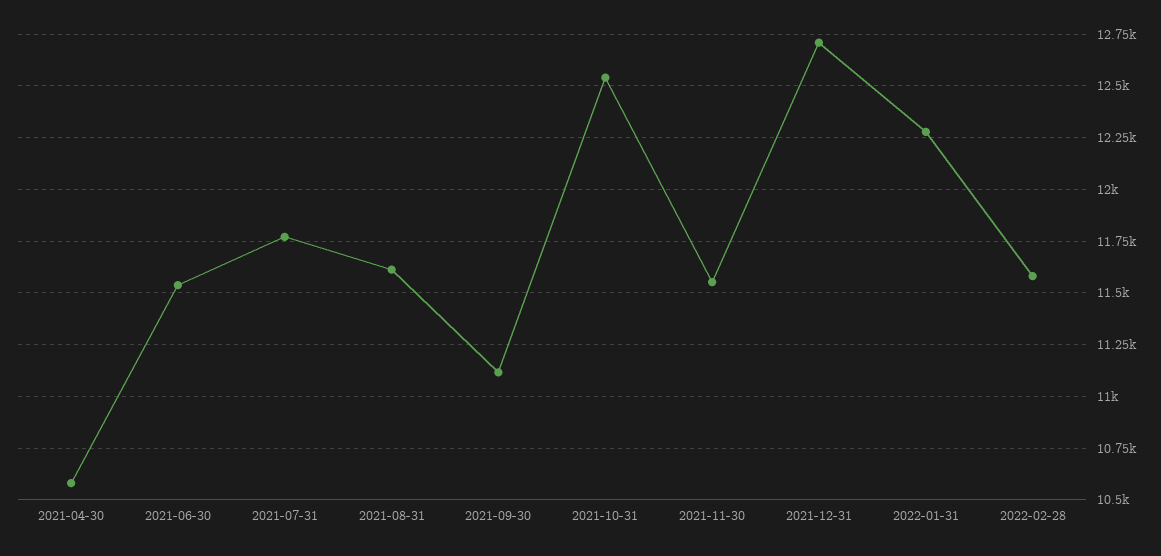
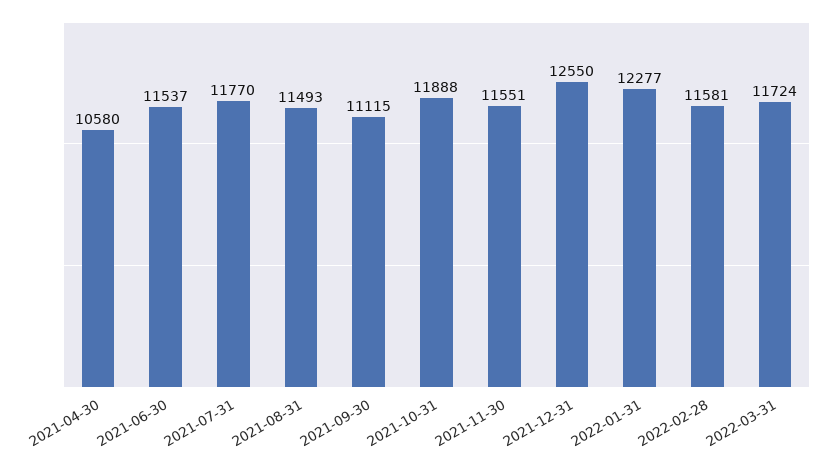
2021-08-31: 11600 -> 11493
2021-10-31: 12550 -> 11888
2021-12-31: 12700 -> 12550
2022-03-31: none -> 11724

